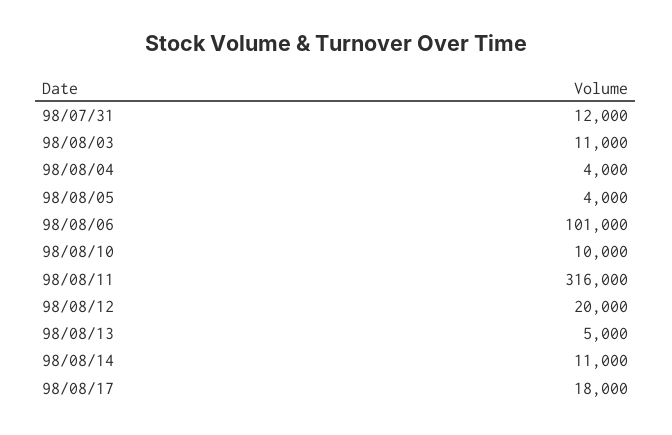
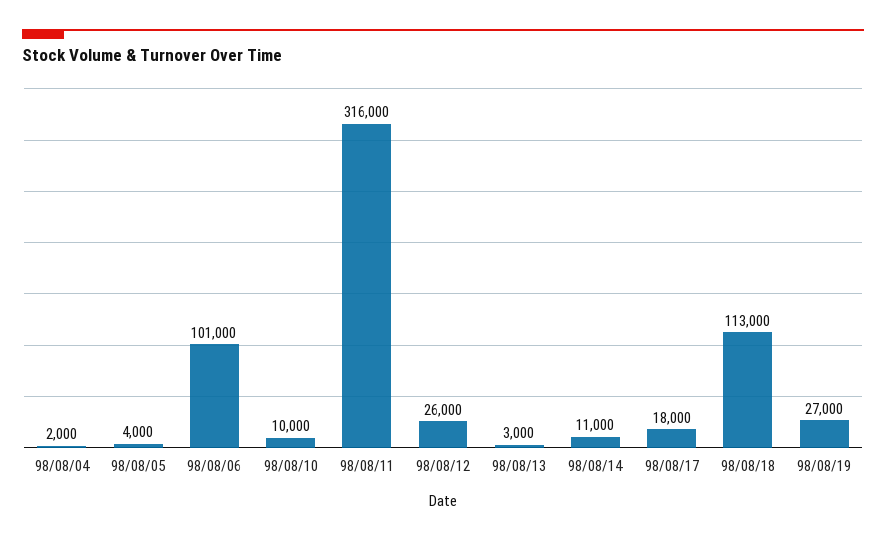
98/07/31: 12000 -> none
98/08/03: 11000 -> none
98/08/04: 4000 -> 2000
98/08/12: 20000 -> 26000
98/08/13: 5000 -> 3000
98/08/18: none -> 113000
98/08/19: none -> 27000

